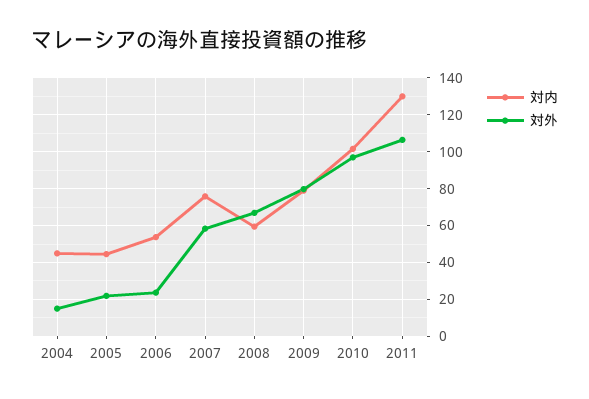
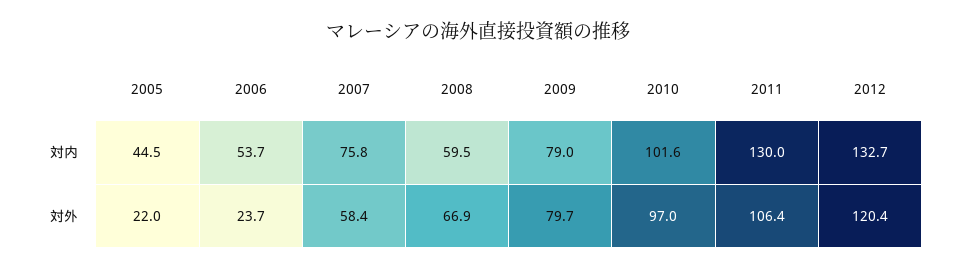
対内, 2004: 45 -> none
対外, 2004: 15 -> none
対内, 2012: none -> 132.7
対外, 2012: none -> 120.4

